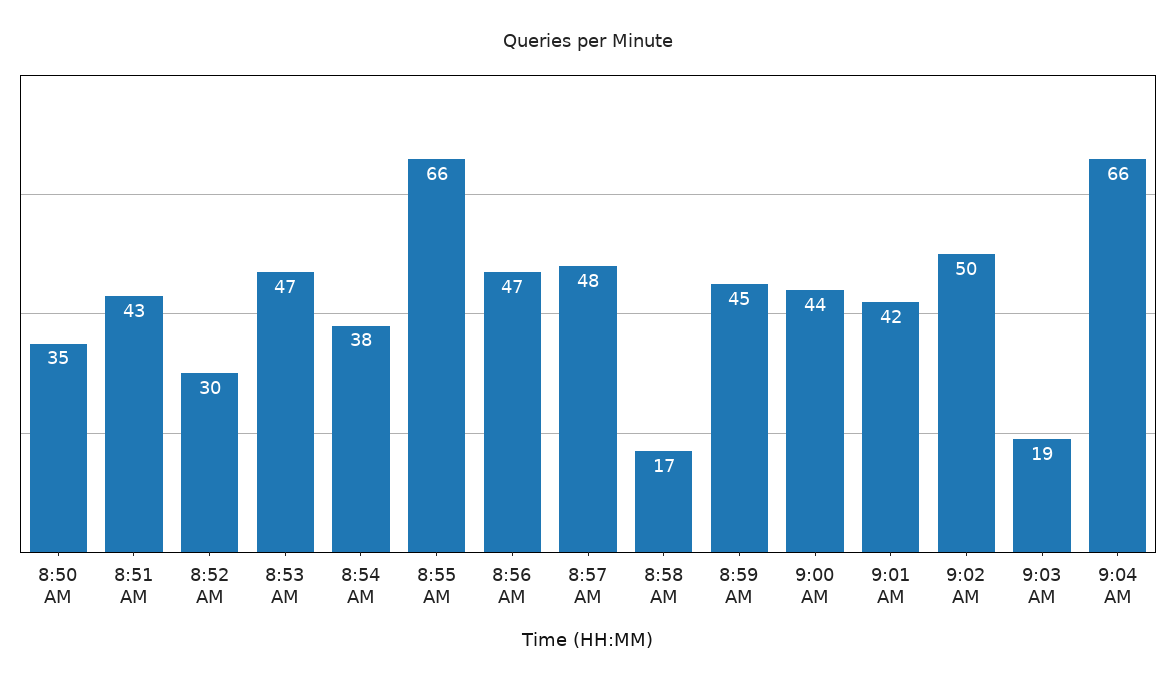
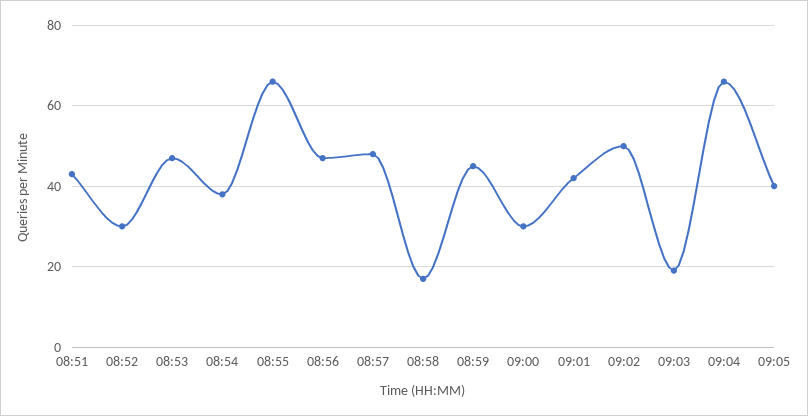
8:50 AM: 35 -> none
9:00 AM: 44 -> 30
09:05: none -> 40

